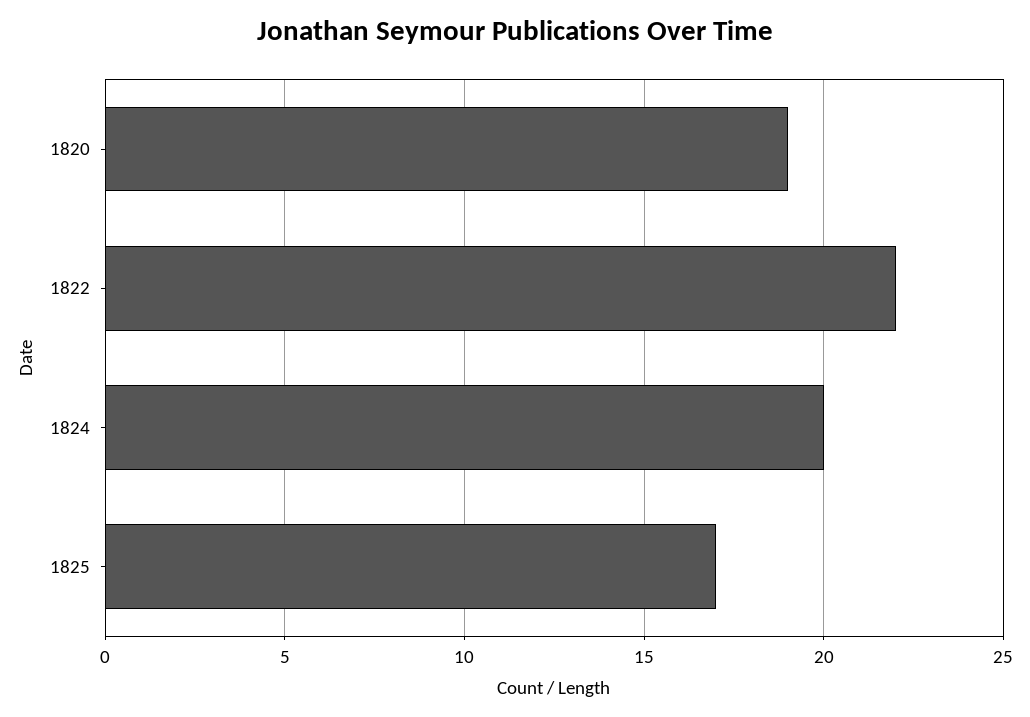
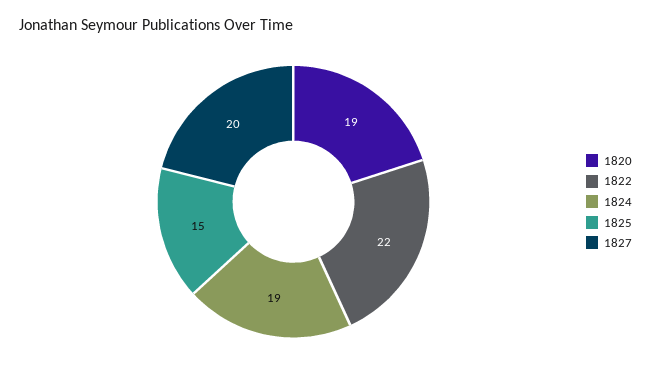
1824: 20 -> 19
1825: 17 -> 15
1827: none -> 20

